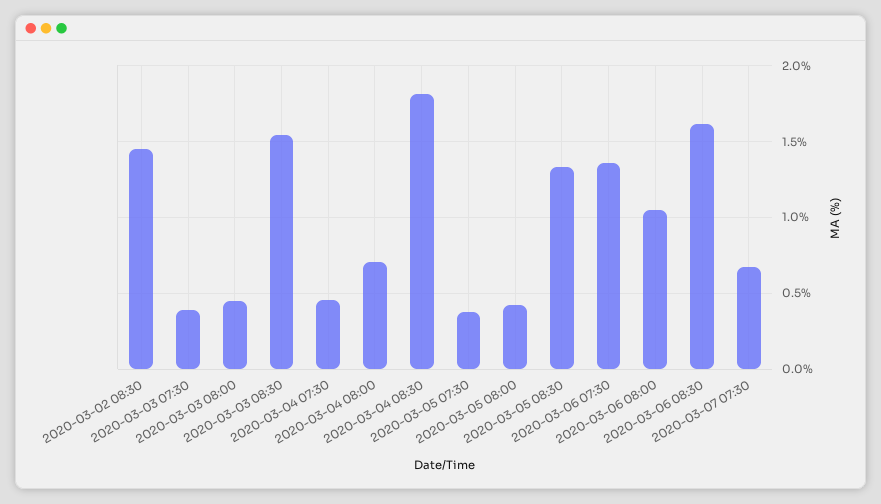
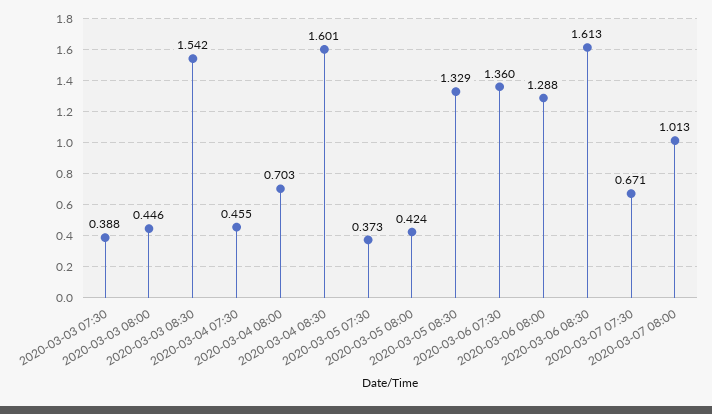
2020-03-02 08:30: 1.45 -> none
2020-03-04 08:30: 1.8 -> 1.601
2020-03-06 08:00: 1.05 -> 1.288
2020-03-07 08:00: none -> 1.013

